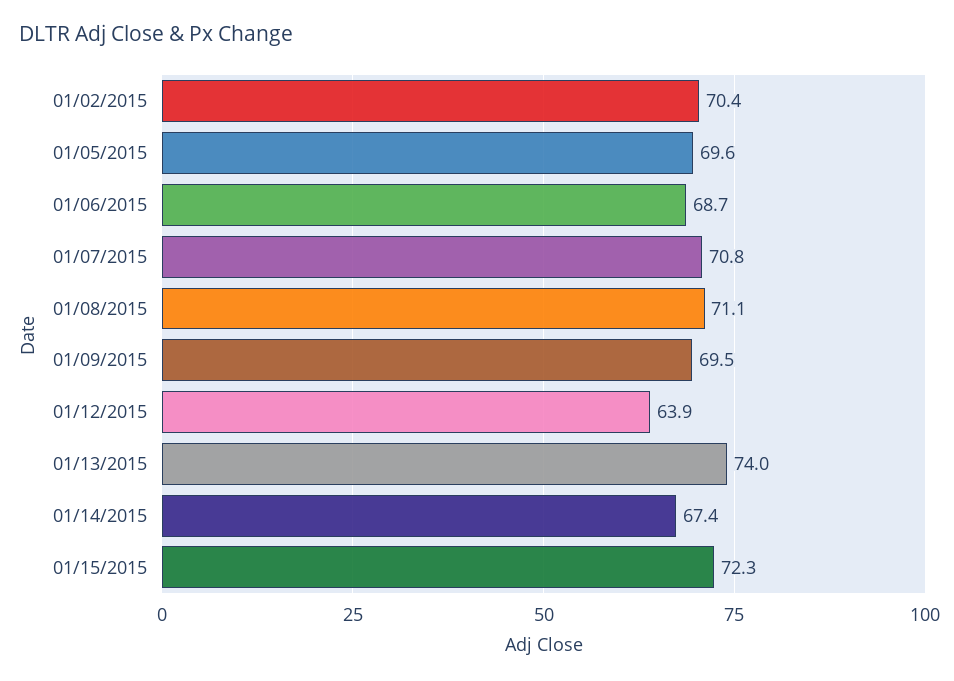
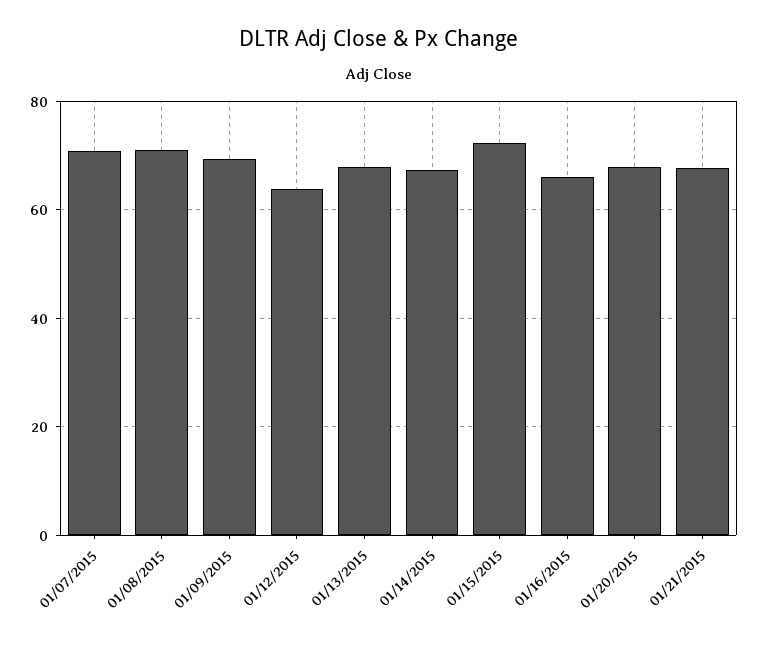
01/02/2015: 70.4 -> none
01/05/2015: 69.6 -> none
01/06/2015: 68.7 -> none
01/13/2015: 74 -> 68
01/16/2015: none -> 66
01/20/2015: none -> 68
01/21/2015: none -> 68

